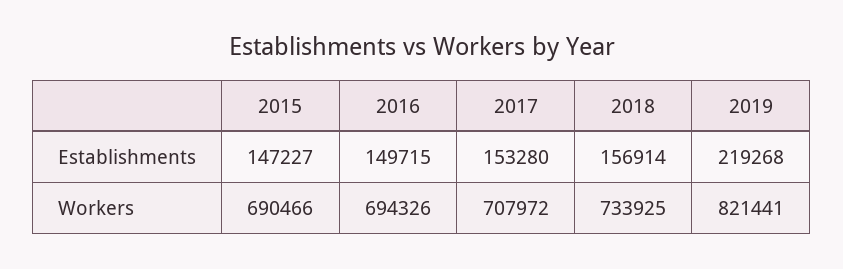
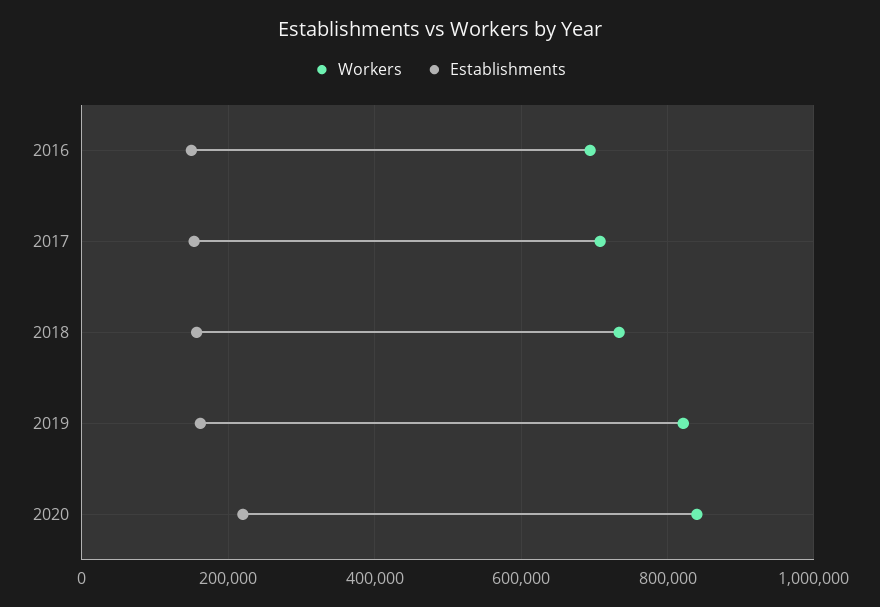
Establishments, 2015: 147227 -> none
Establishments, 2019: 219268 -> 160000
Workers, 2015: 690466 -> none
Workers, 2020: none -> 840000
Establishments, 2020: none -> 220000

